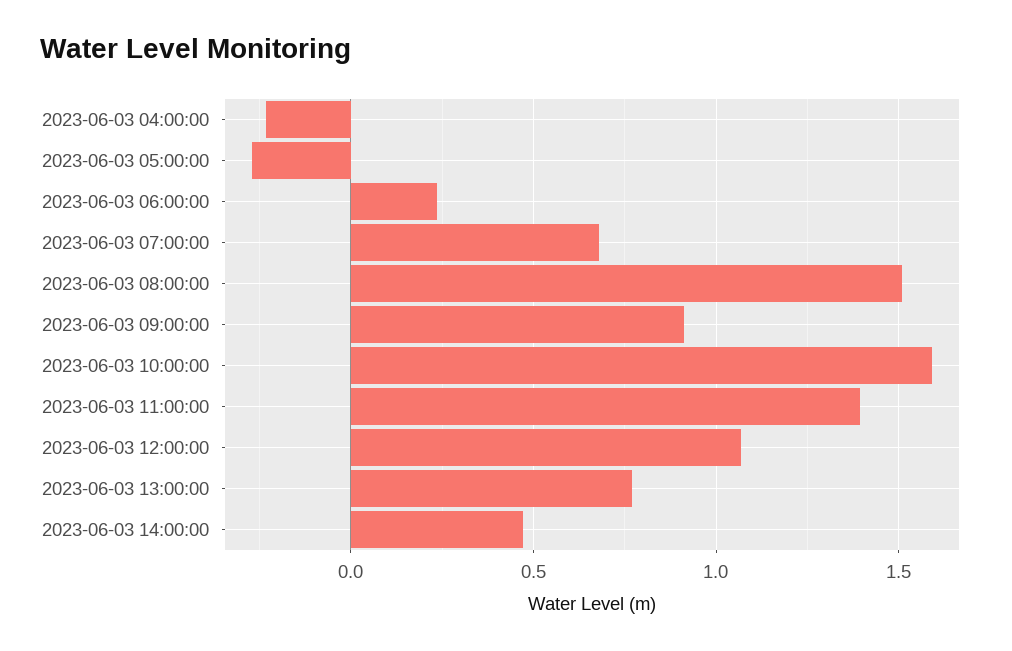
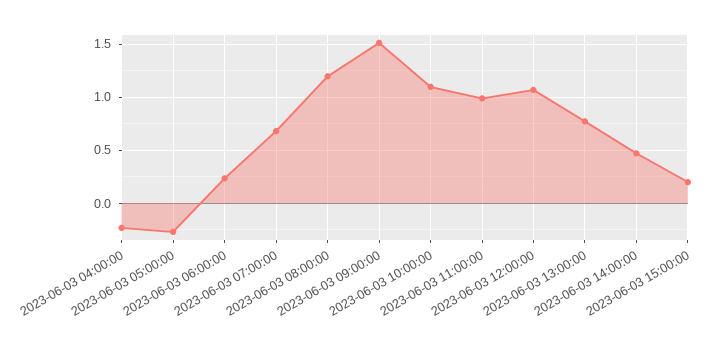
2023-06-03 08:00:00: 1.5 -> 1.2
2023-06-03 09:00:00: 0.9 -> 1.5
2023-06-03 10:00:00: 1.6 -> 1.1
2023-06-03 11:00:00: 1.4 -> 1
2023-06-03 15:00:00: none -> 0.2

